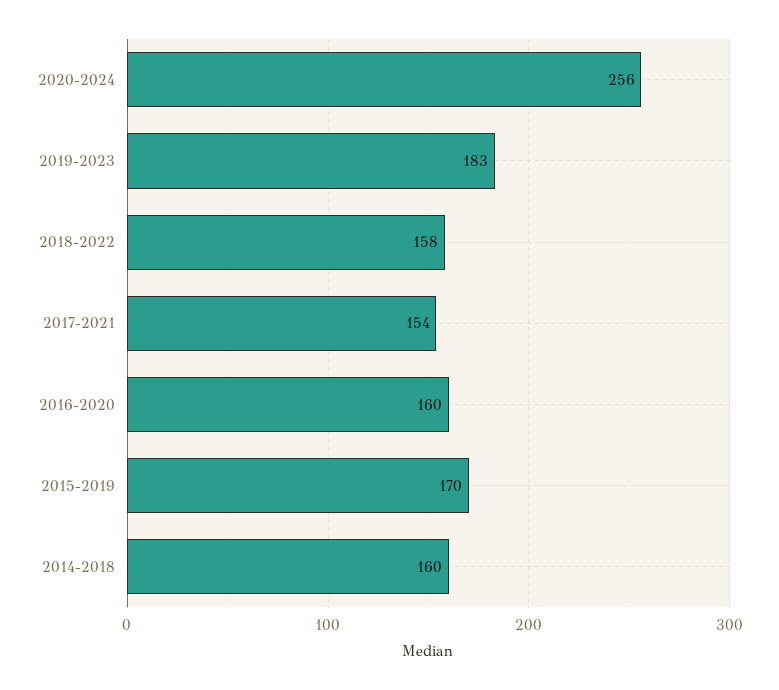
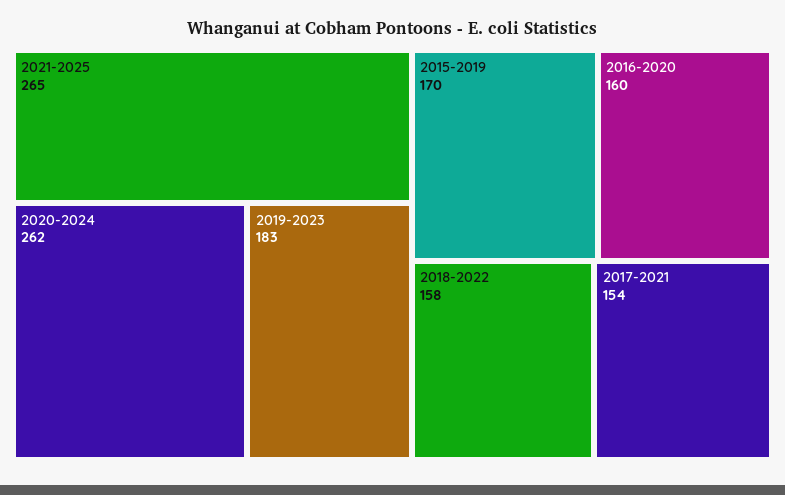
2020-2024: 256 -> 262
2014-2018: 160 -> none
2021-2025: none -> 265

